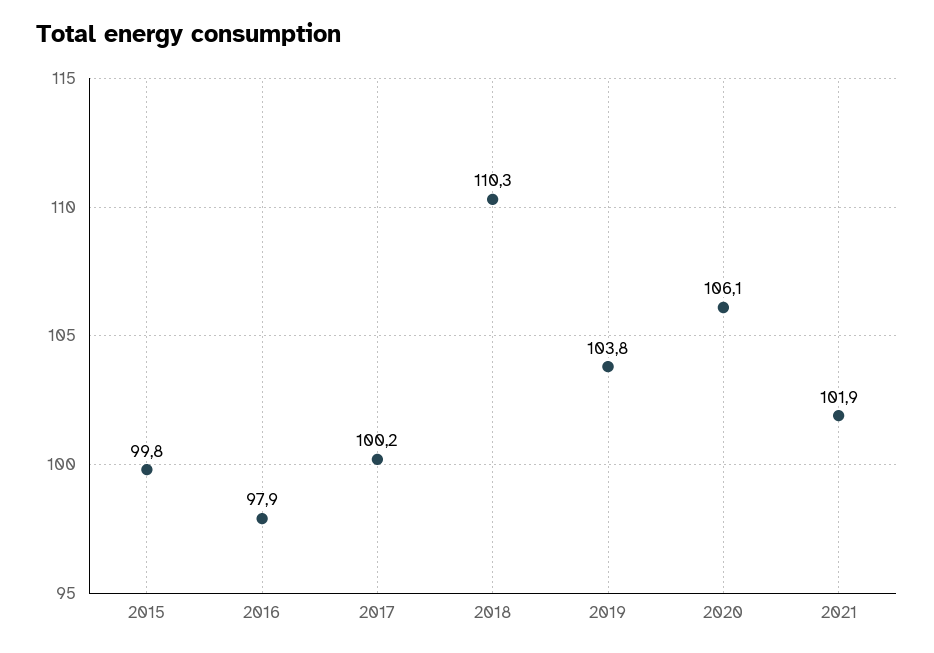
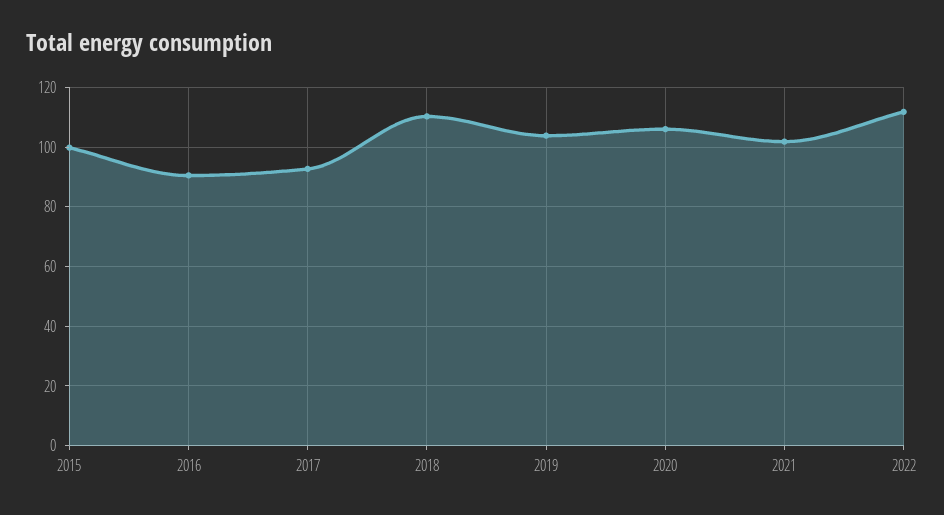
2016: 97.9 -> 90
2017: 100.2 -> 92.5
2022: none -> 112.5

